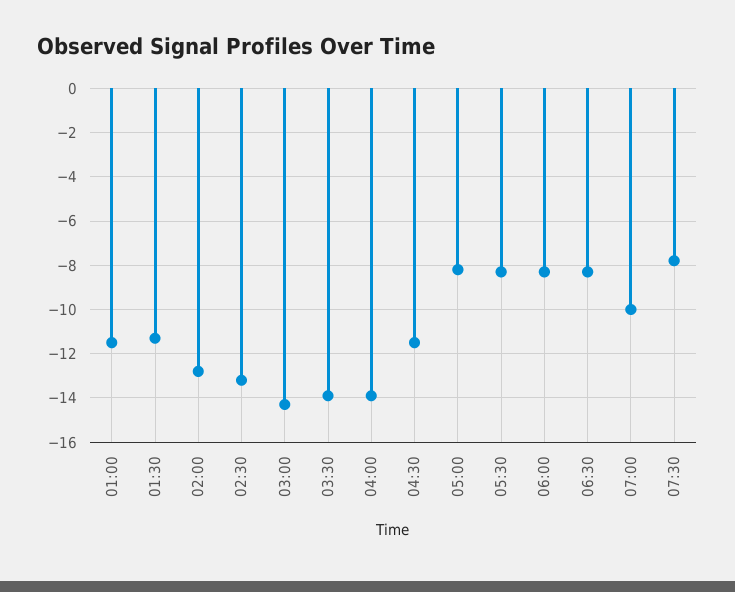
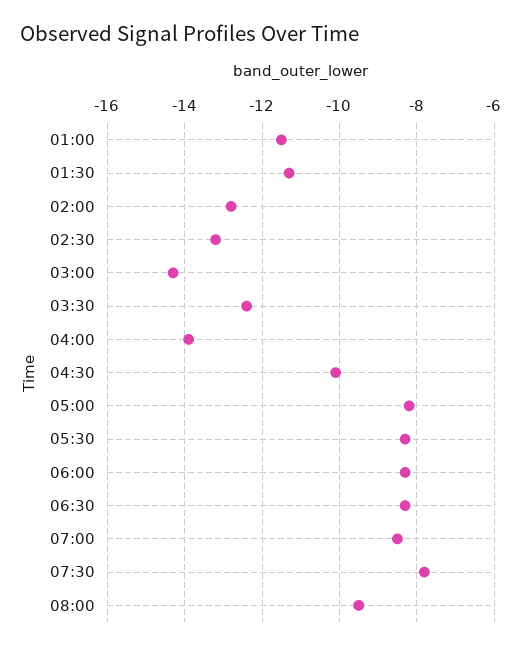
03:30: -14 -> -12.5
04:30: -11.5 -> -10
07:00: -10 -> -8.5
08:00: none -> -9.5

